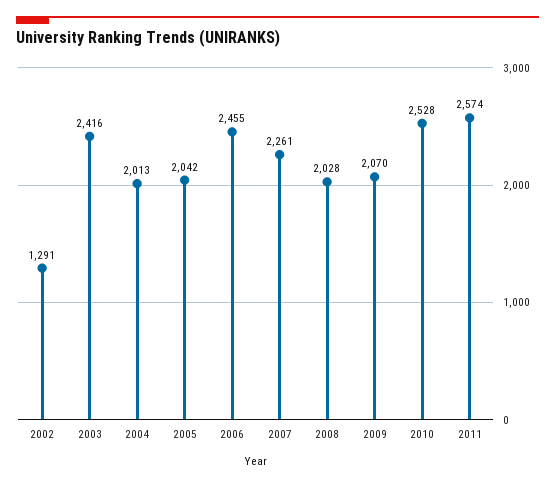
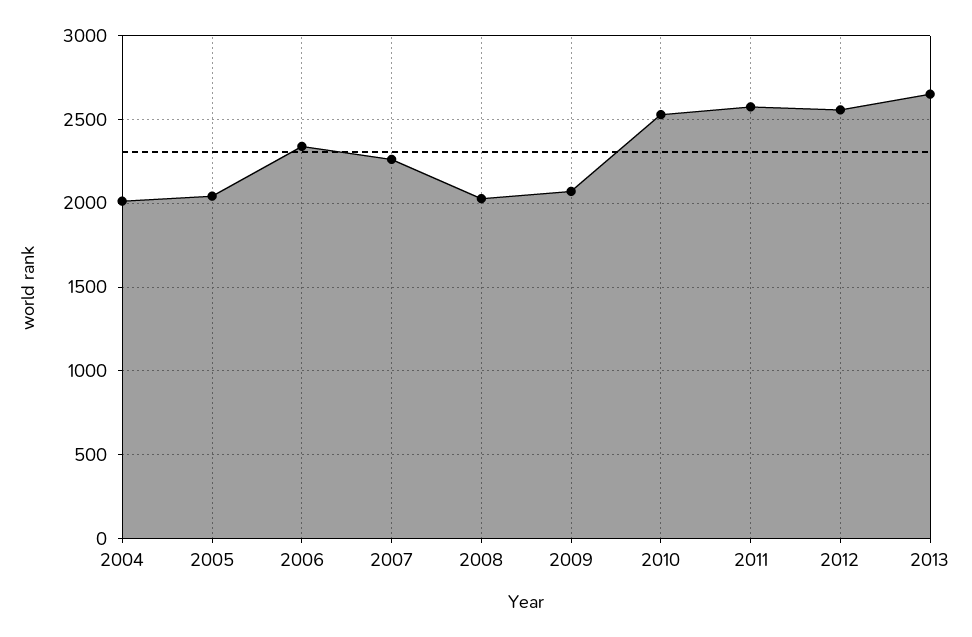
2002: 1291 -> none
2003: 2416 -> none
2006: 2455 -> 2350
2012: none -> 2550
2013: none -> 2650

